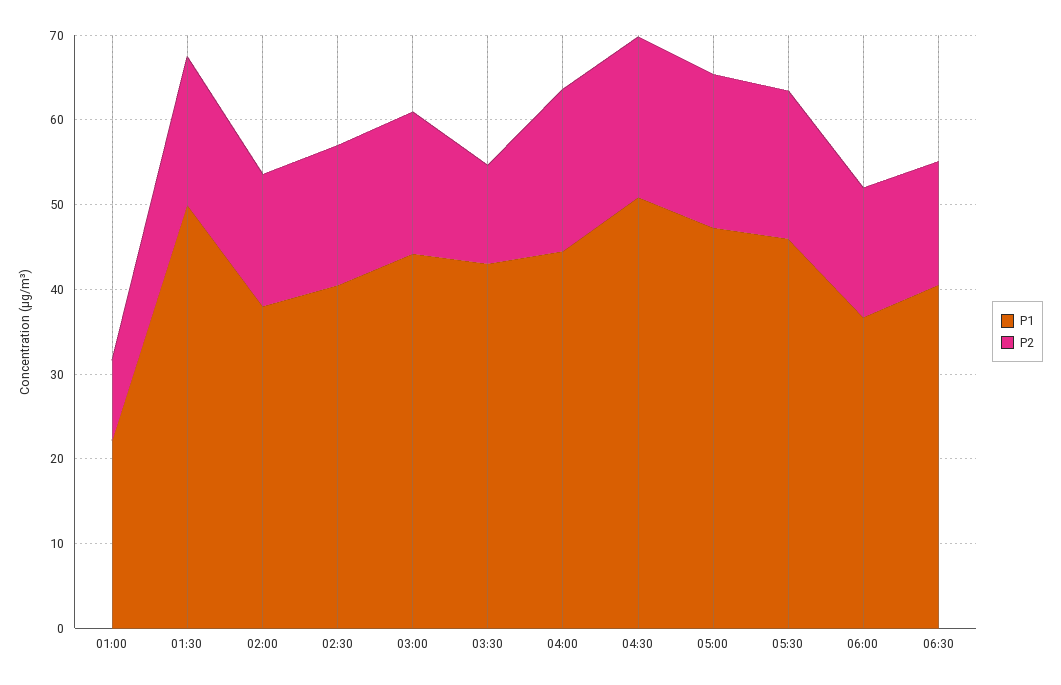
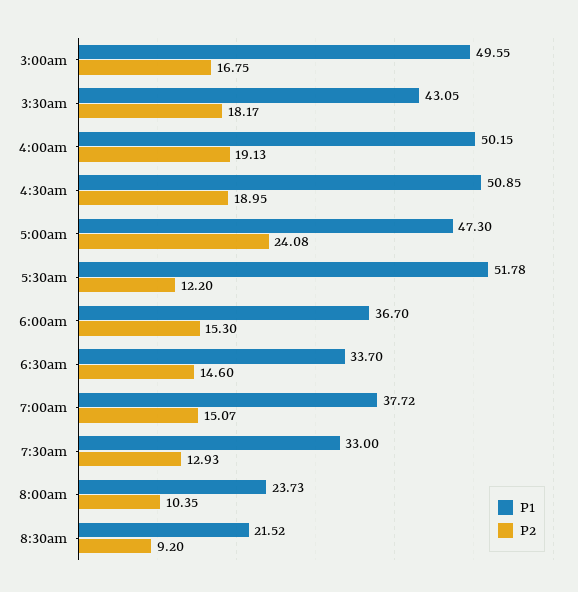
P1, 01:00: 22 -> none
P2, 01:00: 10 -> none
P1, 01:30: 50 -> none
P2, 01:30: 18 -> none
P1, 02:00: 38 -> none
P2, 02:00: 16 -> none
P1, 02:30: 40 -> none
P2, 02:30: 16 -> none
P1, 03:00: 44 -> 49.55
P2, 03:30: 12 -> 18.17
P1, 04:00: 44 -> 50.15
P2, 05:00: 18 -> 24.08
P1, 05:30: 46 -> 51.78
P2, 05:30: 18 -> 12.2
P1, 06:30: 40 -> 33.7
P1, 7:00am: none -> 37.72
P2, 7:00am: none -> 15.07
P1, 7:30am: none -> 33
P2, 7:30am: none -> 12.93
P1, 8:00am: none -> 23.73
P2, 8:00am: none -> 10.35
P1, 8:30am: none -> 21.52
P2, 8:30am: none -> 9.2

